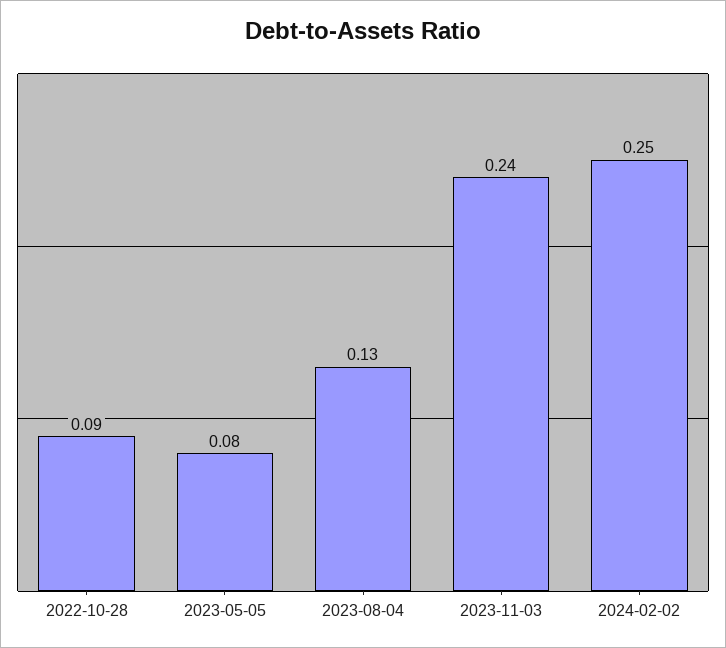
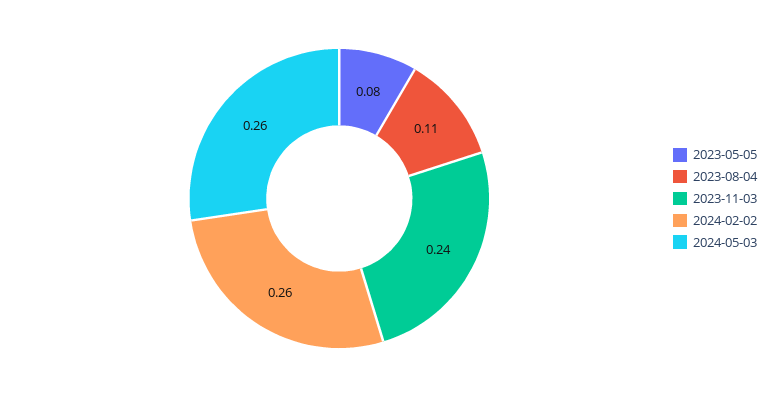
2022-10-28: 0.09 -> none
2023-08-04: 0.13 -> 0.11
2024-02-02: 0.25 -> 0.26
2024-05-03: none -> 0.26

